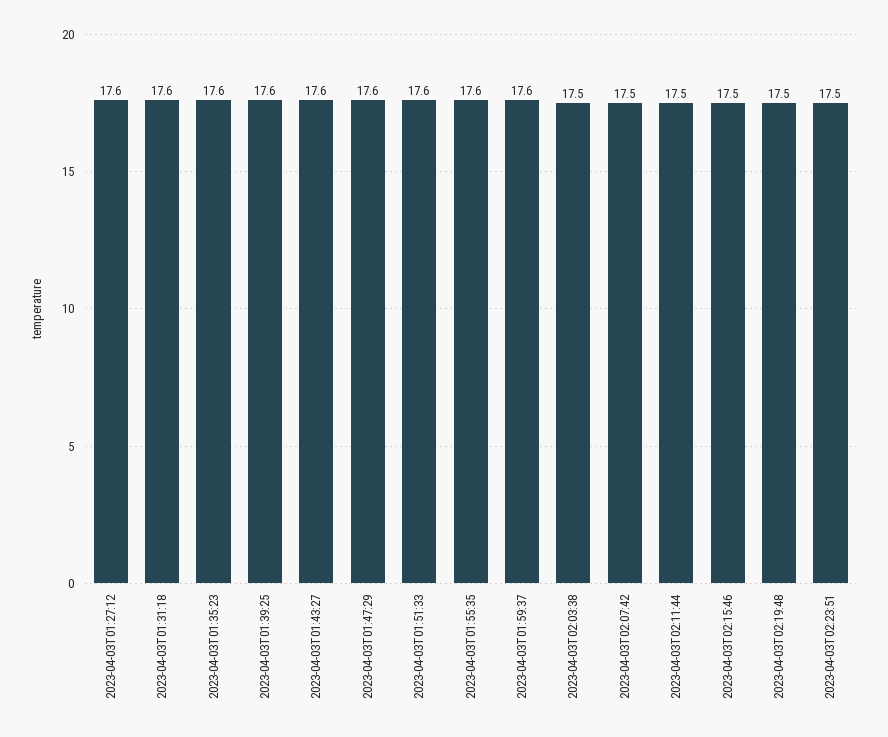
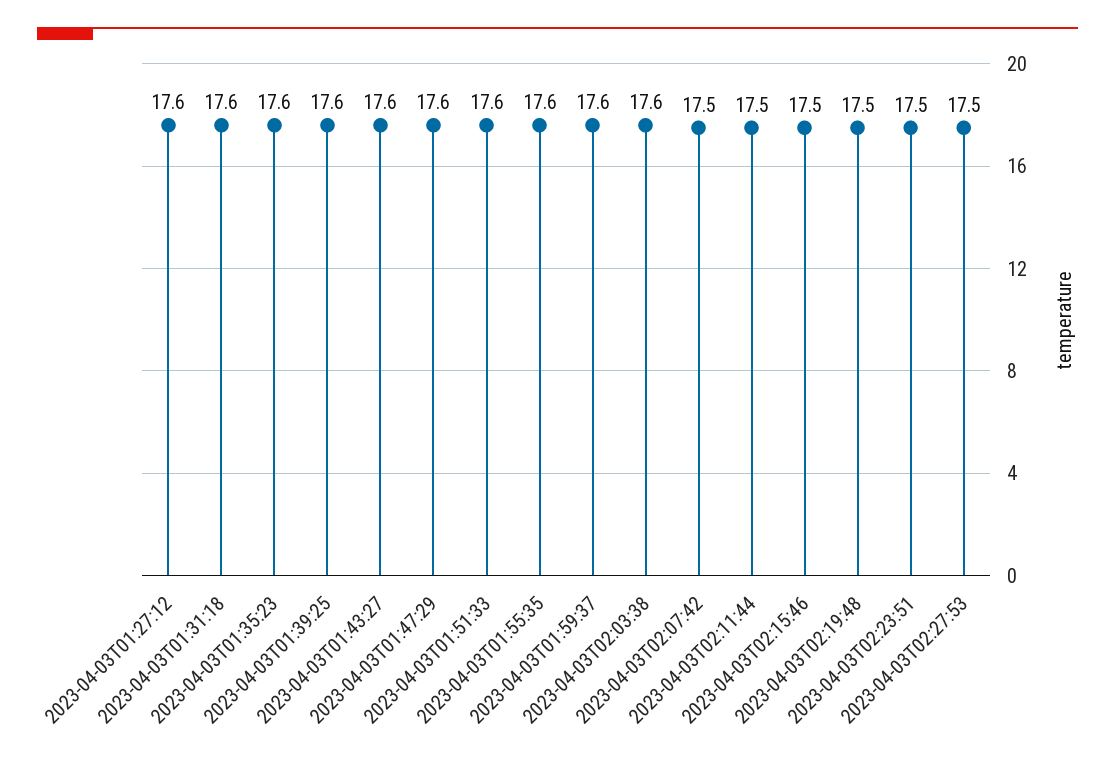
2023-04-03T02:03:38: 17.5 -> 17.6
2023-04-03T02:27:53: none -> 17.5

